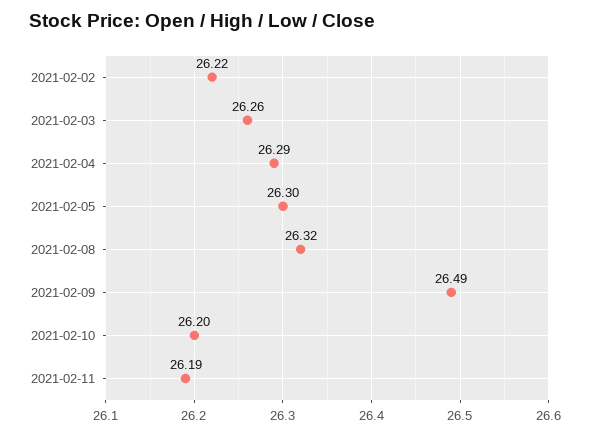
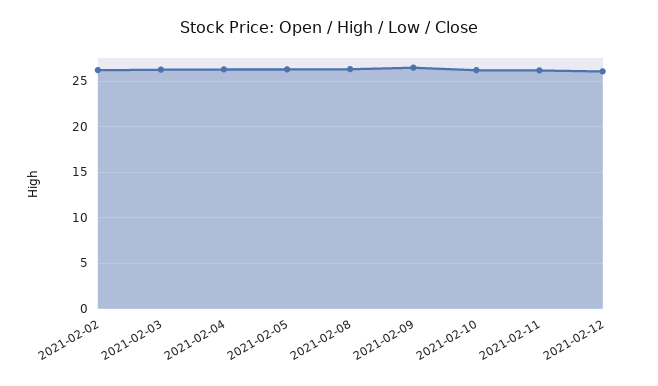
2021-02-12: none -> 26

